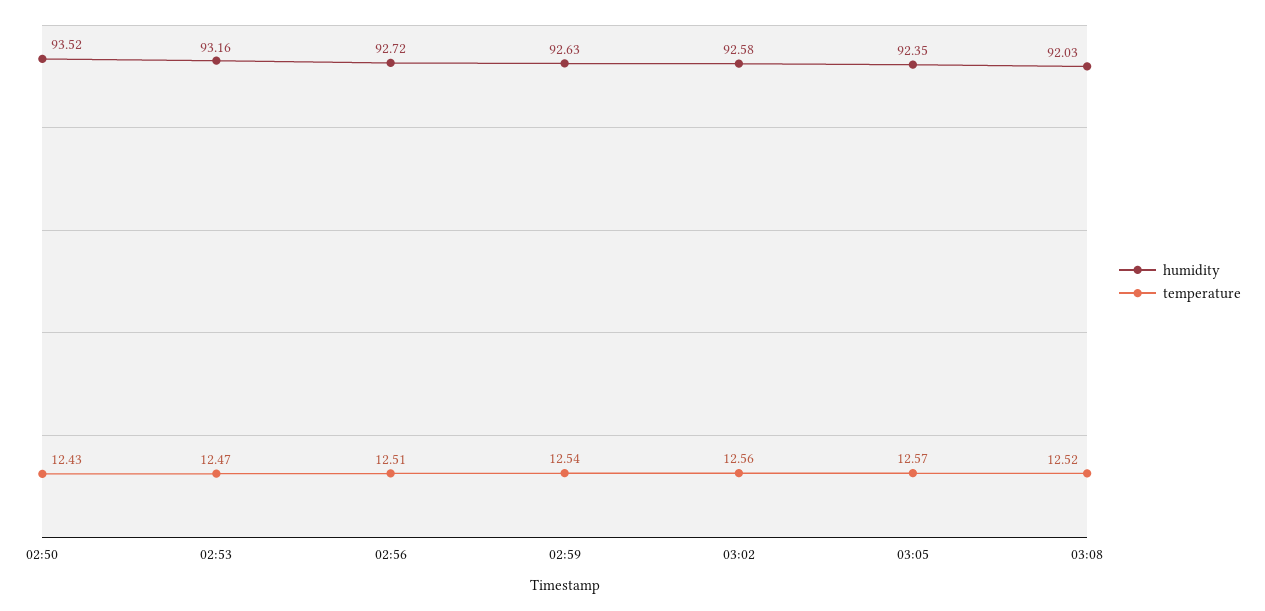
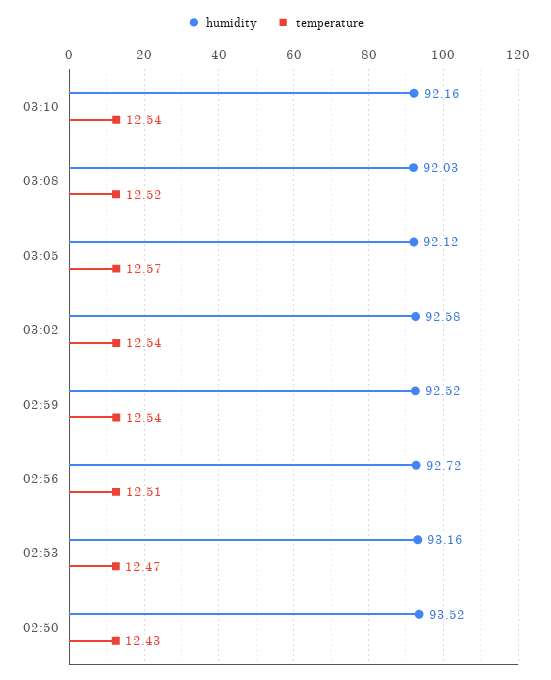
humidity, 02:59: 92.63 -> 92.52
temperature, 03:02: 12.56 -> 12.54
humidity, 03:05: 92.35 -> 92.12
humidity, 03:10: none -> 92.16
temperature, 03:10: none -> 12.54

